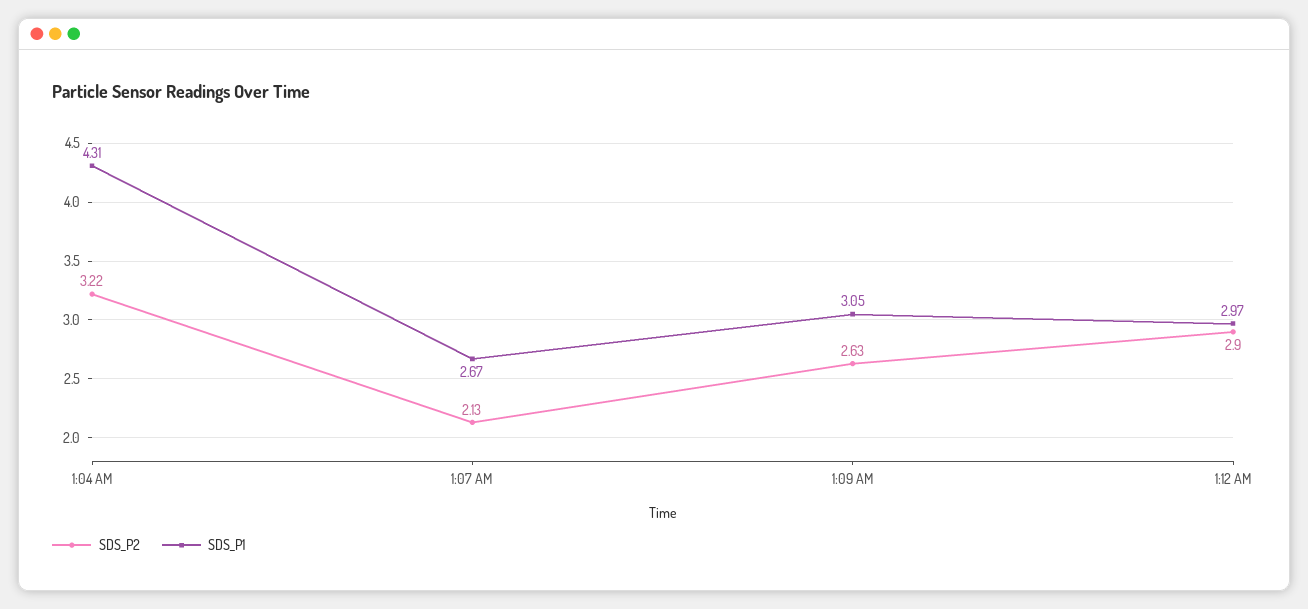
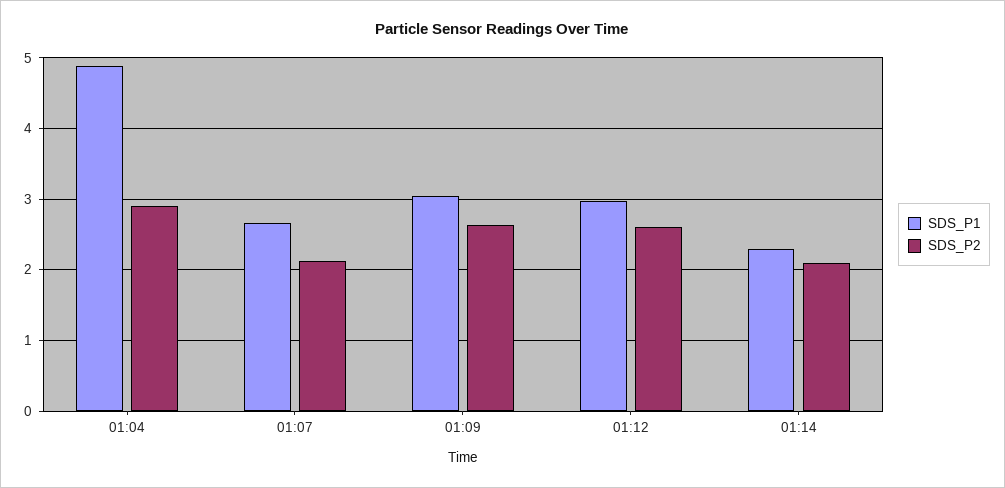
SDS_P2, 1:04 AM: 3.22 -> 2.9
SDS_P1, 1:04 AM: 4.31 -> 4.9
SDS_P2, 1:12 AM: 2.9 -> 2.6
SDS_P1, 01:14: none -> 2.3
SDS_P2, 01:14: none -> 2.1

